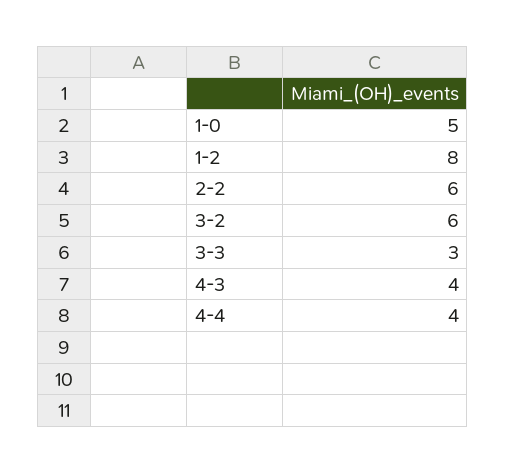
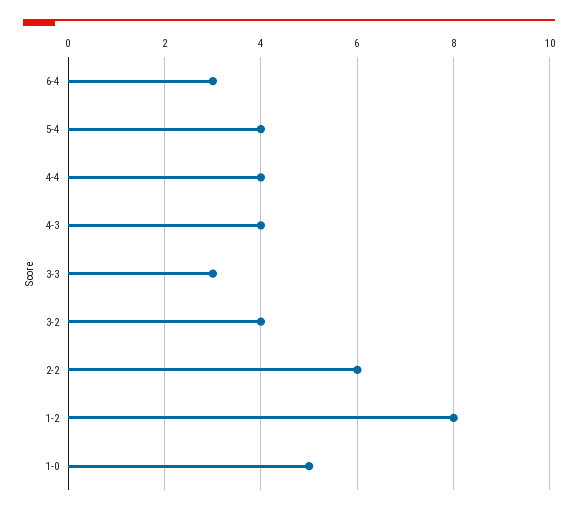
3-2: 6 -> 4
6-4: none -> 3
5-4: none -> 4

